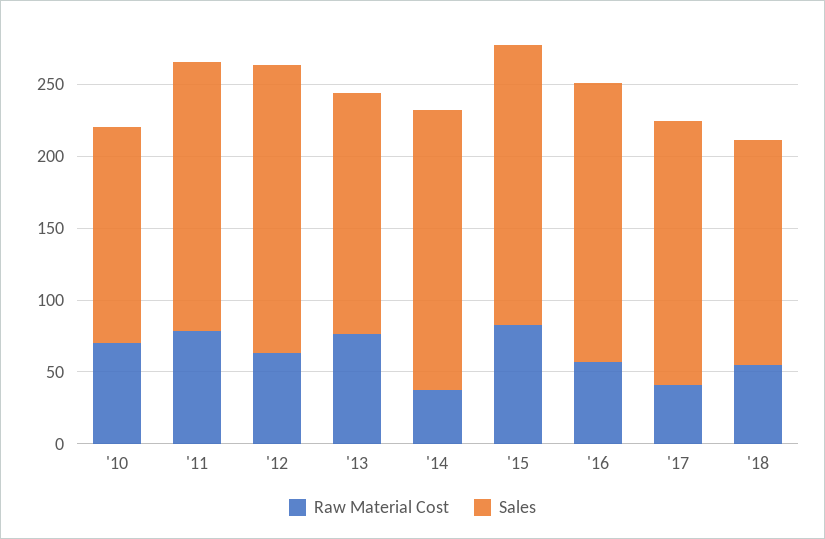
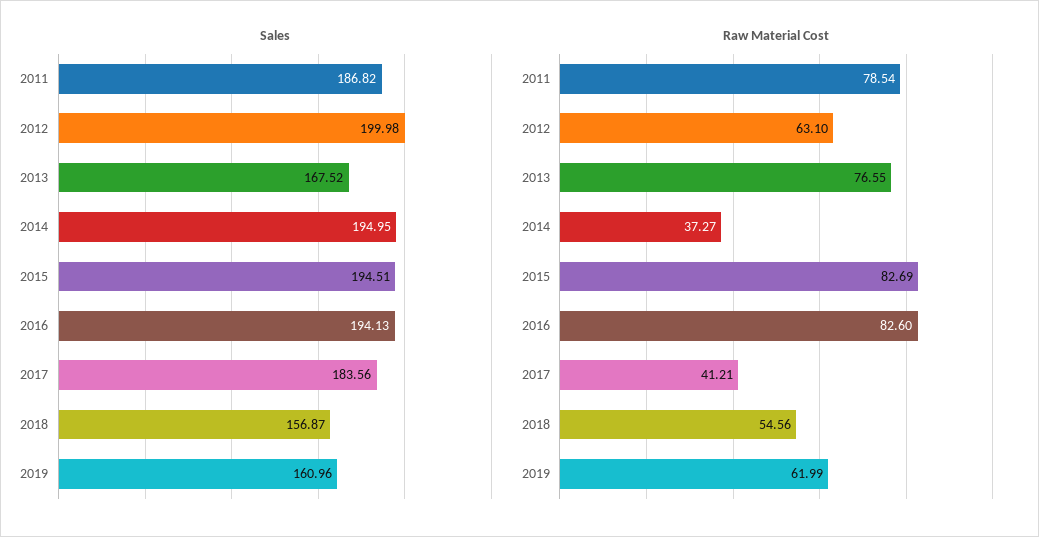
Raw Material Cost, '10: 70 -> none
Sales, '10: 150 -> none
Raw Material Cost, '16: 60 -> 82.6
Sales, 2019: none -> 160.96
Raw Material Cost, 2019: none -> 61.99

